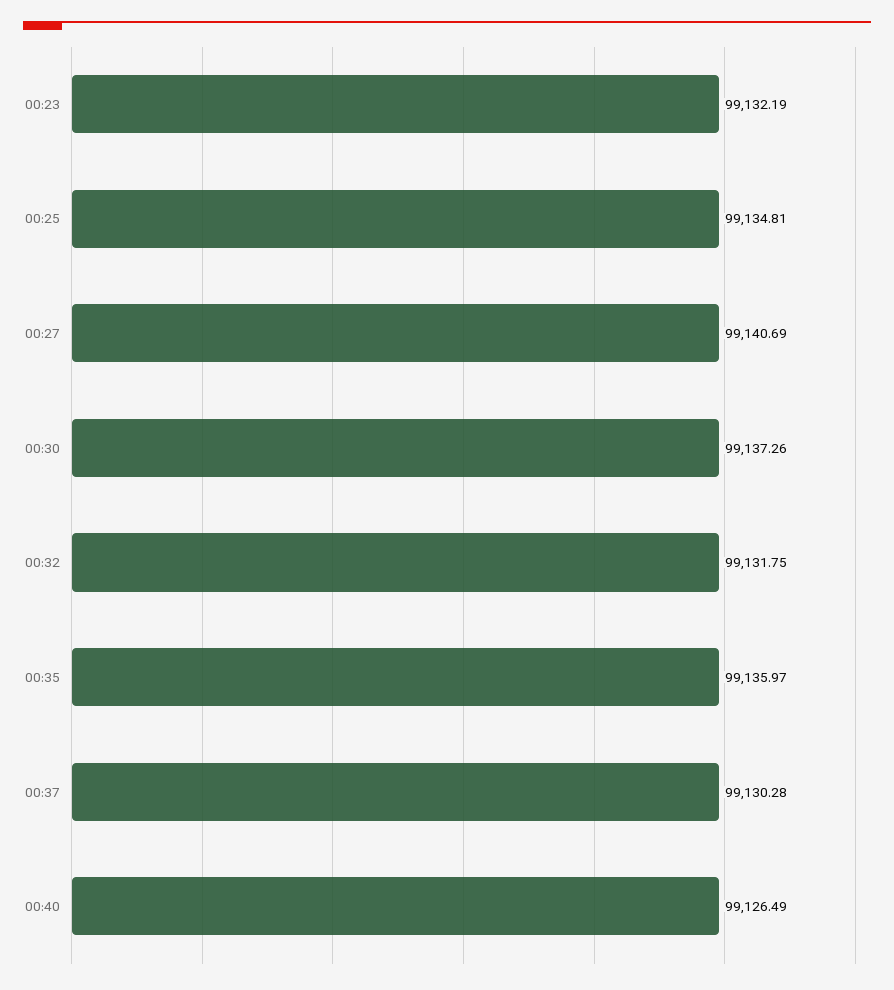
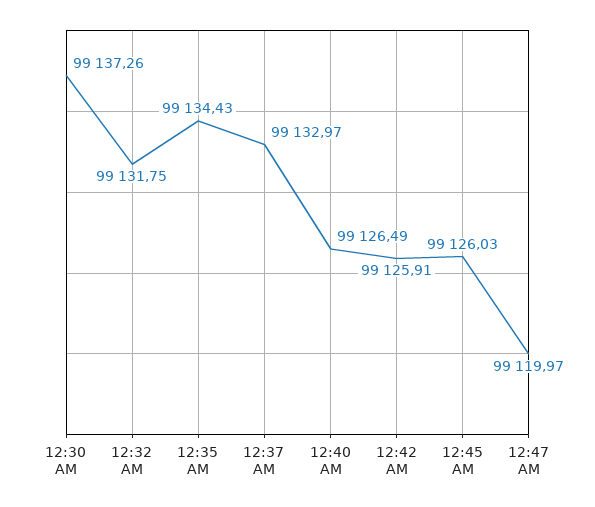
00:23: 99132.19 -> none
00:25: 99134.81 -> none
00:27: 99140.69 -> none
00:35: 99135.97 -> 99134.43
00:37: 99130.28 -> 99132.97
12:42 AM: none -> 99125.91
12:45 AM: none -> 99126.03
12:47 AM: none -> 99119.97

